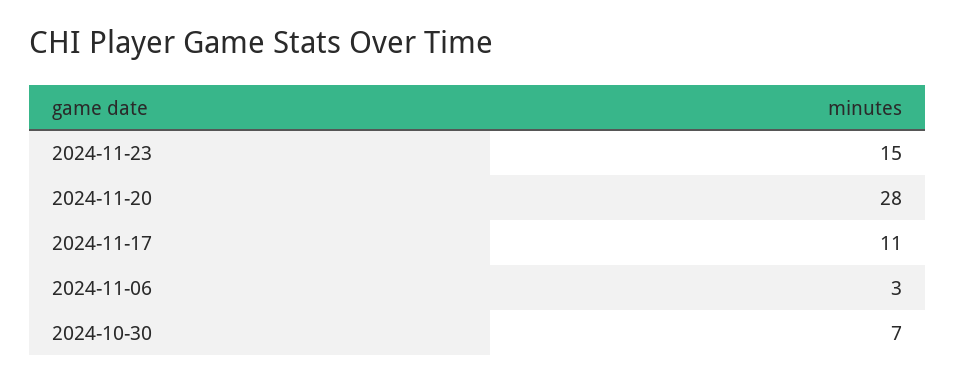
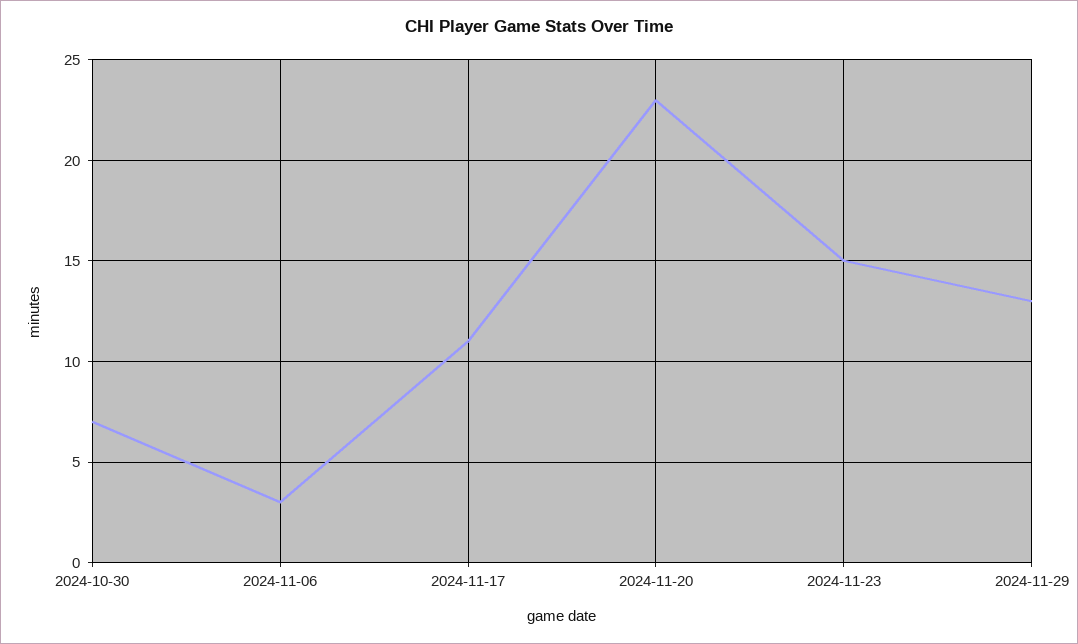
2024-11-20: 28 -> 23
2024-11-29: none -> 13

